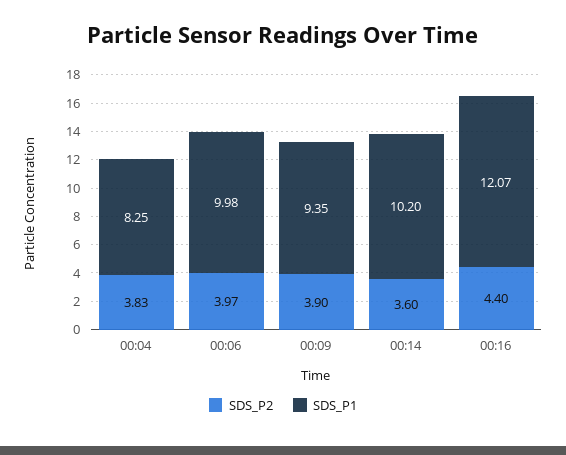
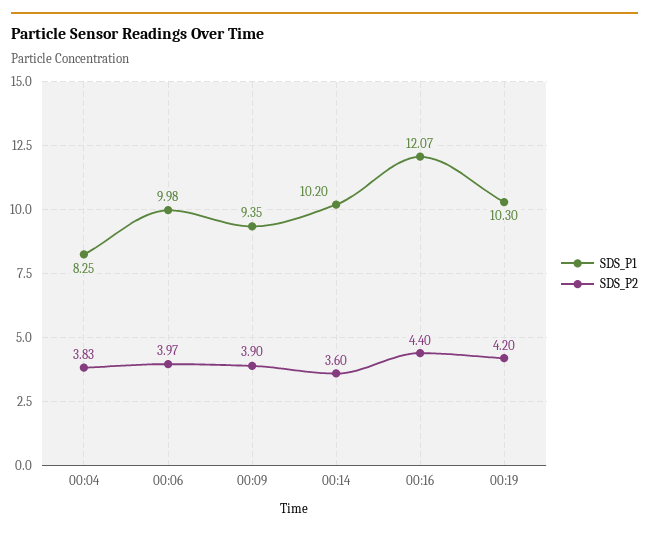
SDS_P1, 00:19: none -> 10.3
SDS_P2, 00:19: none -> 4.2

